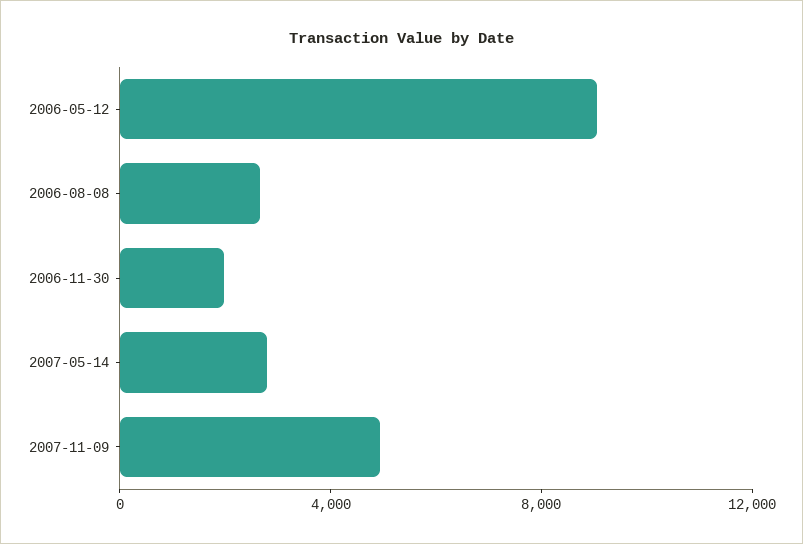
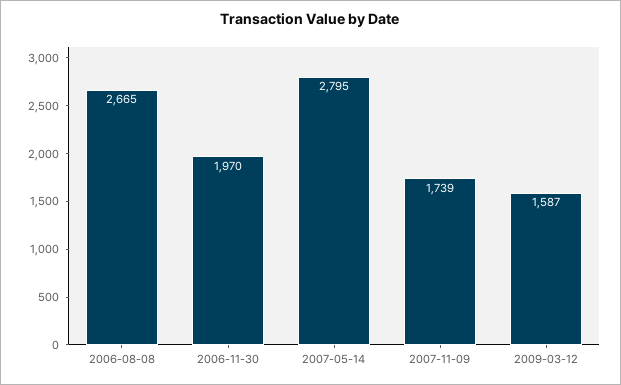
2006-05-12: 9000 -> none
2007-11-09: 5000 -> 1739
2009-03-12: none -> 1587

